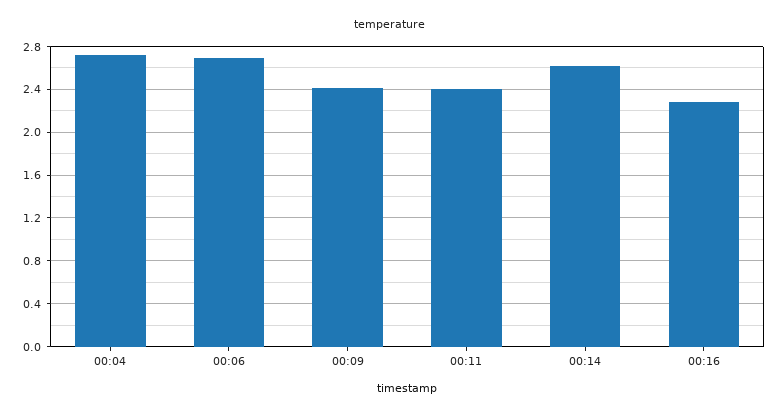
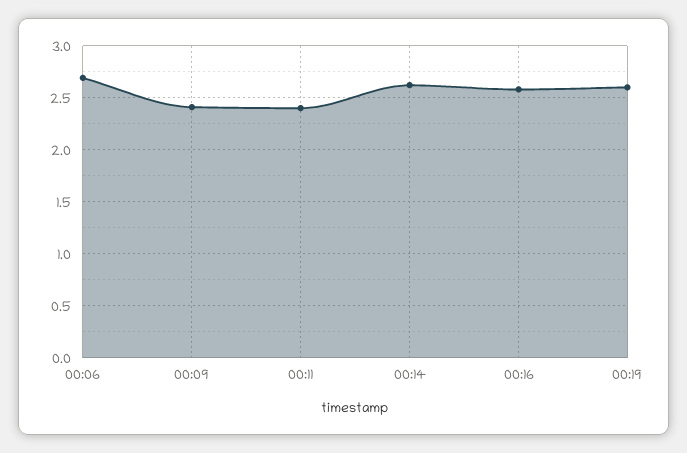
00:04: 2.7 -> none
00:16: 2.3 -> 2.6
00:19: none -> 2.6

